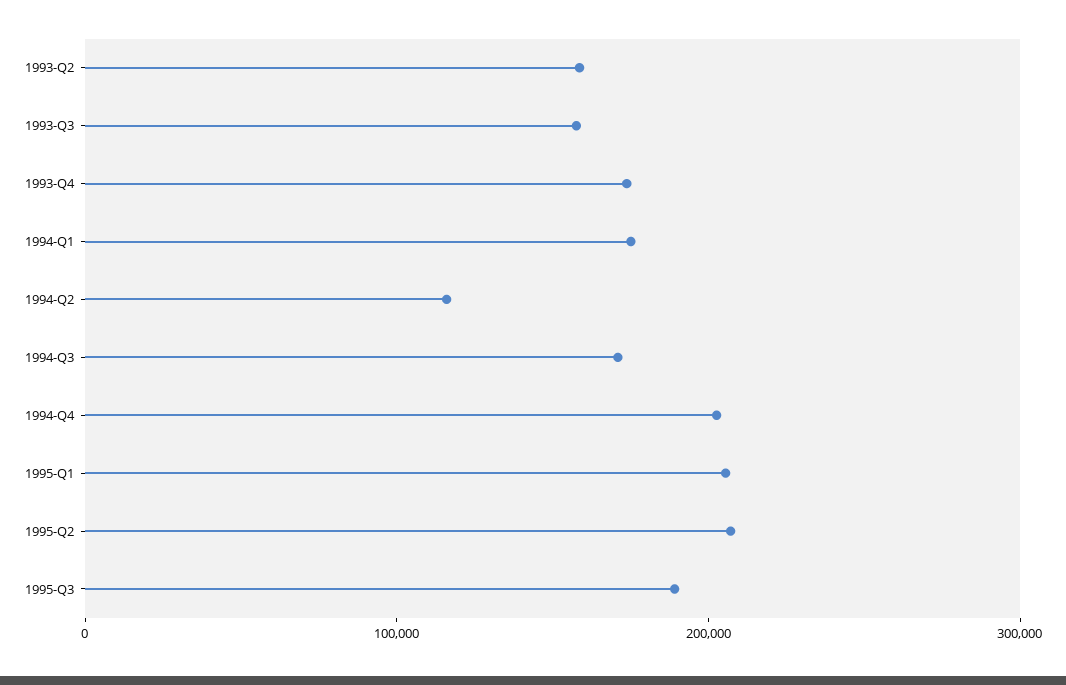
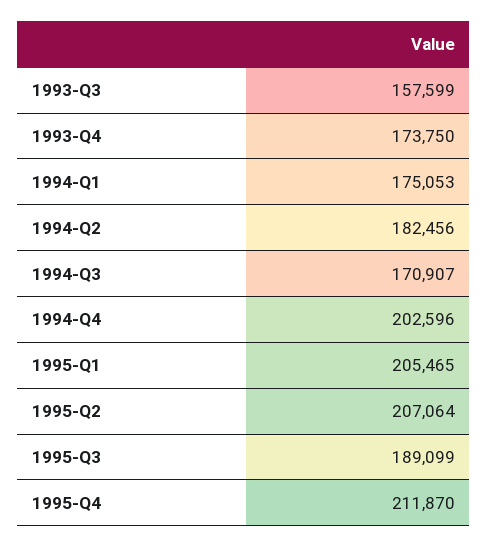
1993-Q2: 160000 -> none
1994-Q2: 120000 -> 182456
1995-Q4: none -> 211870

